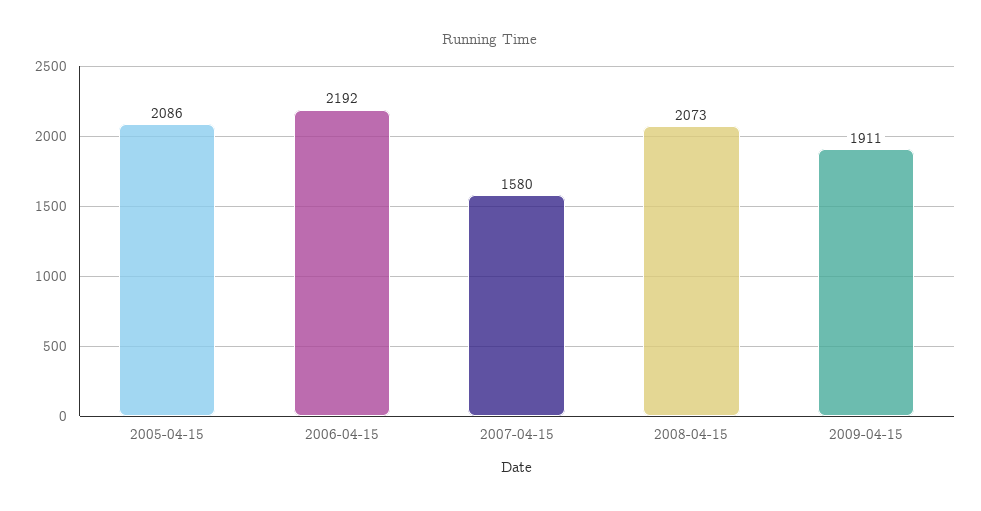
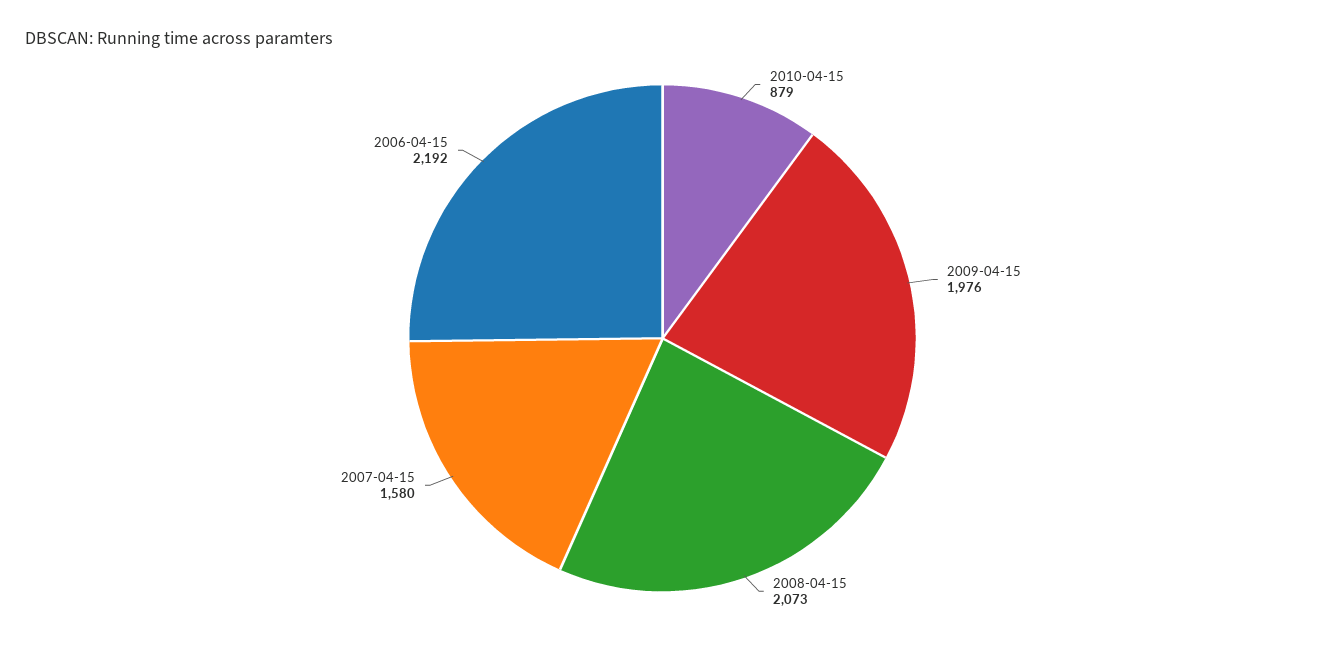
2005-04-15: 2086 -> none
2009-04-15: 1911 -> 1976
2010-04-15: none -> 879

